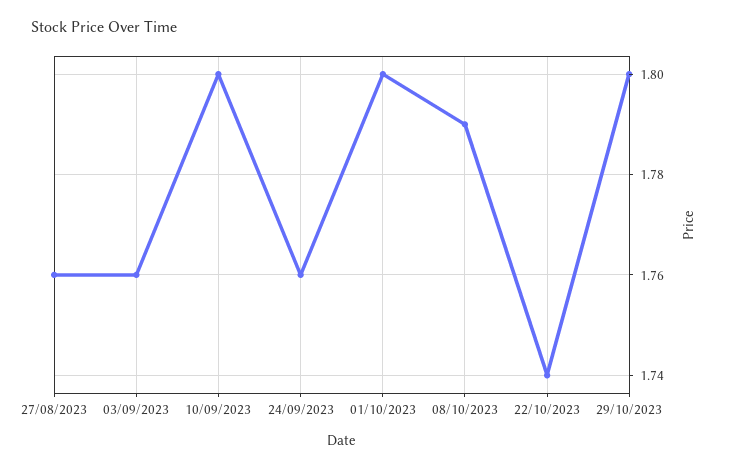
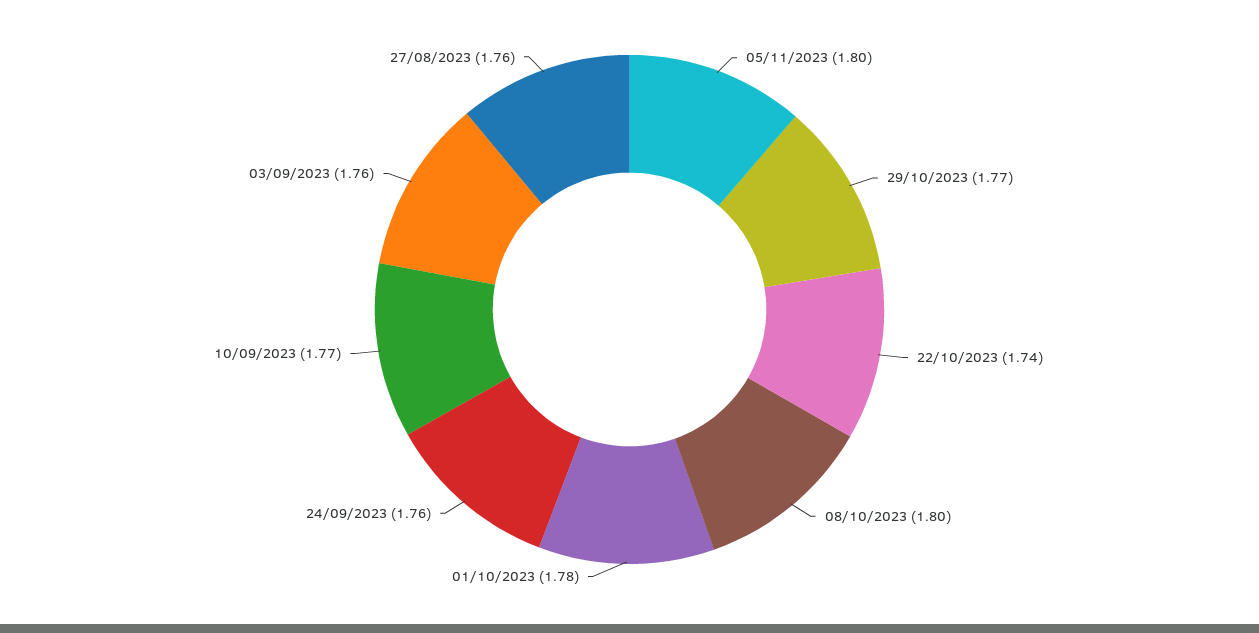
10/09/2023: 1.8 -> 1.77
01/10/2023: 1.8 -> 1.78
08/10/2023: 1.79 -> 1.8
29/10/2023: 1.8 -> 1.77
05/11/2023: none -> 1.8

